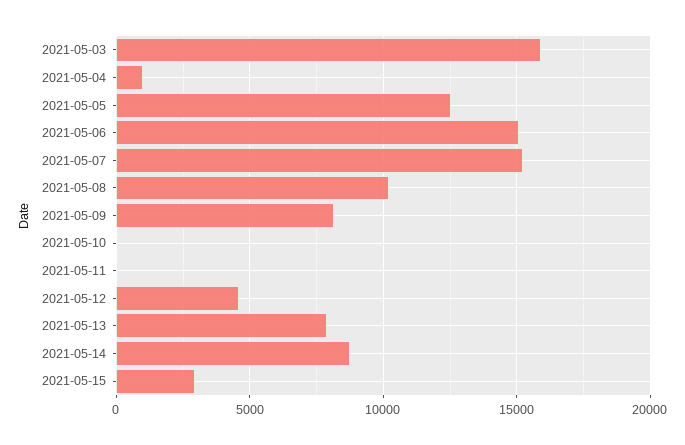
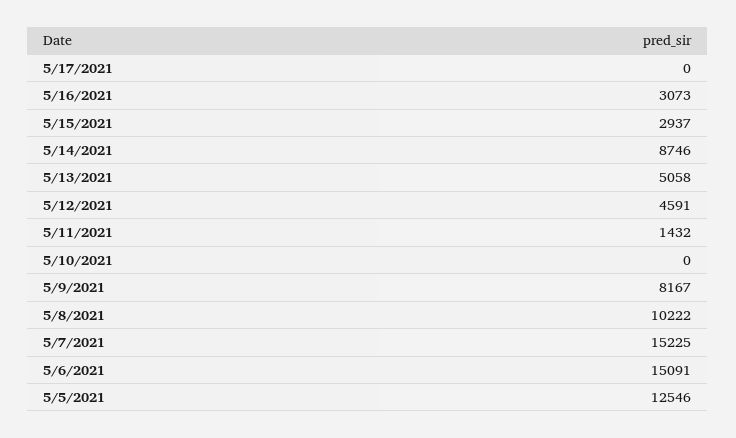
2021-05-03: 16000 -> none
2021-05-04: 1000 -> none
2021-05-11: 0 -> 1432
2021-05-13: 8000 -> 5058
5/17/2021: none -> 0
5/16/2021: none -> 3073

